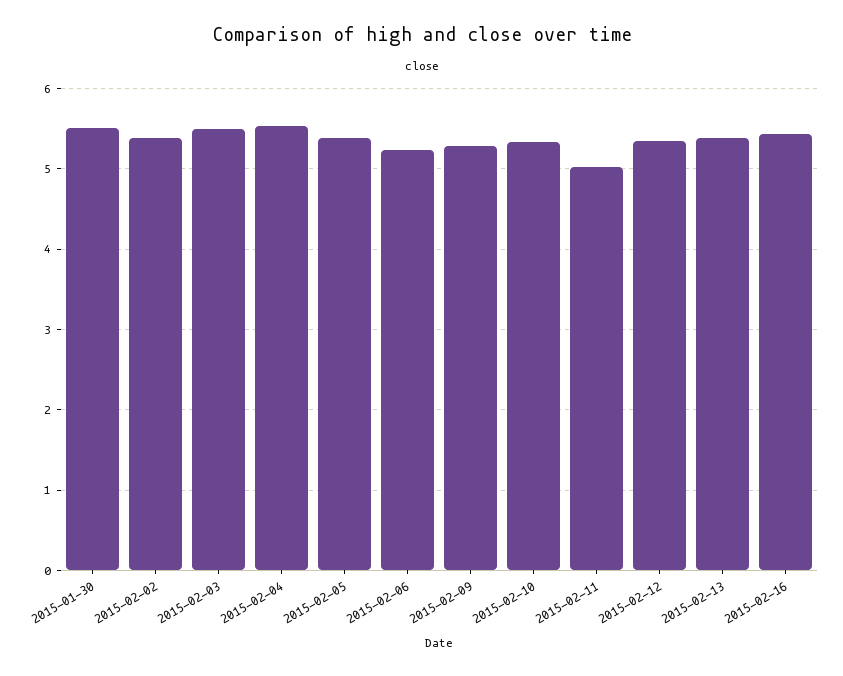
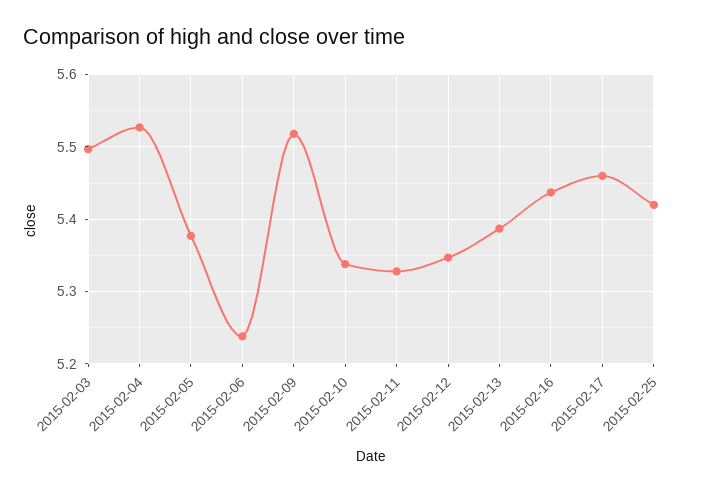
2015-01-30: 5.5 -> none
2015-02-02: 5.4 -> none
2015-02-09: 5.3 -> 5.52
2015-02-11: 5 -> 5.33
2015-02-17: none -> 5.46
2015-02-25: none -> 5.42

